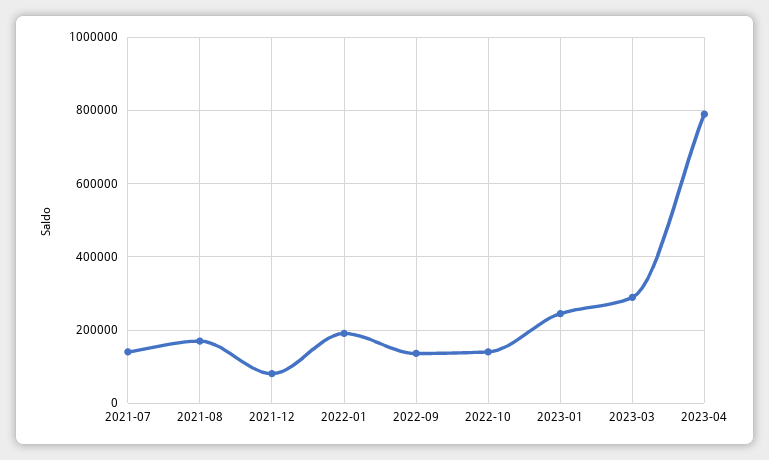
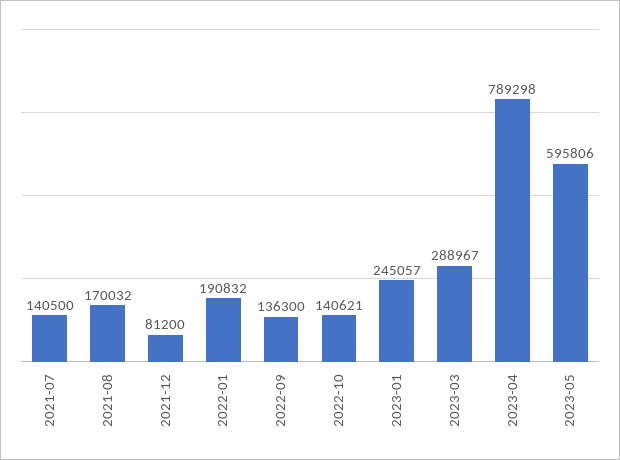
2023-05: none -> 595806

